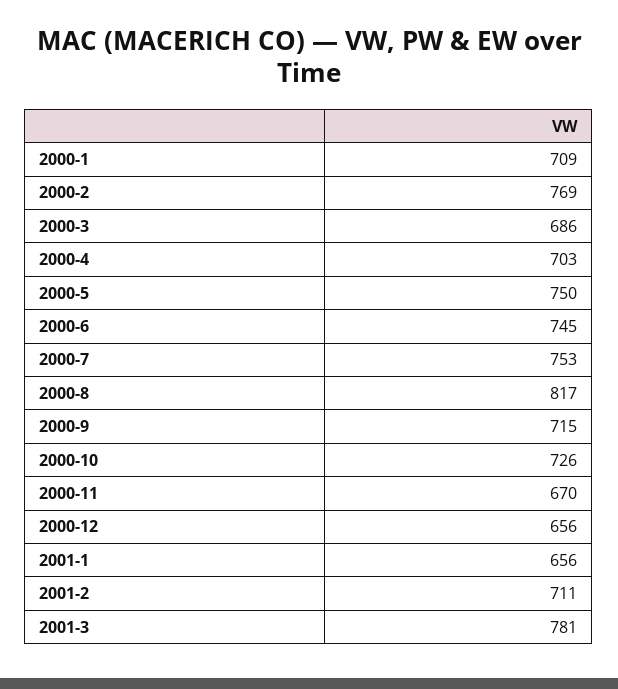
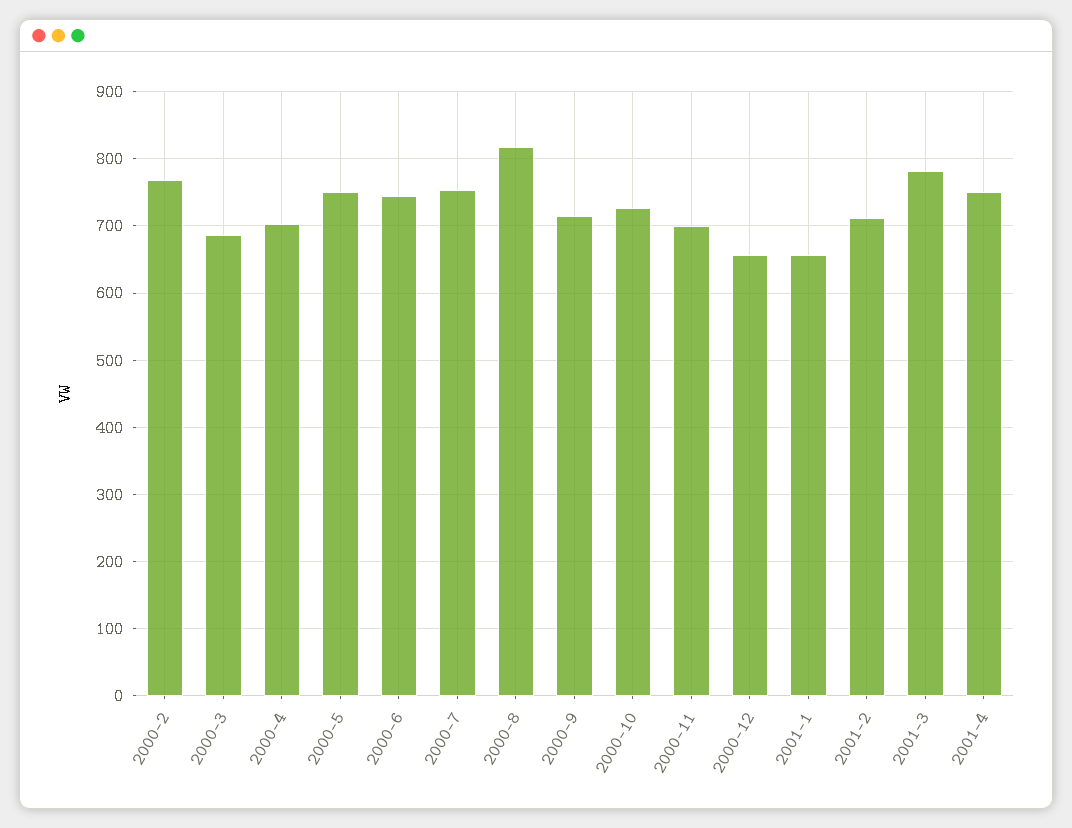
2000-1: 709 -> none
2000-11: 670 -> 700
2001-4: none -> 750

